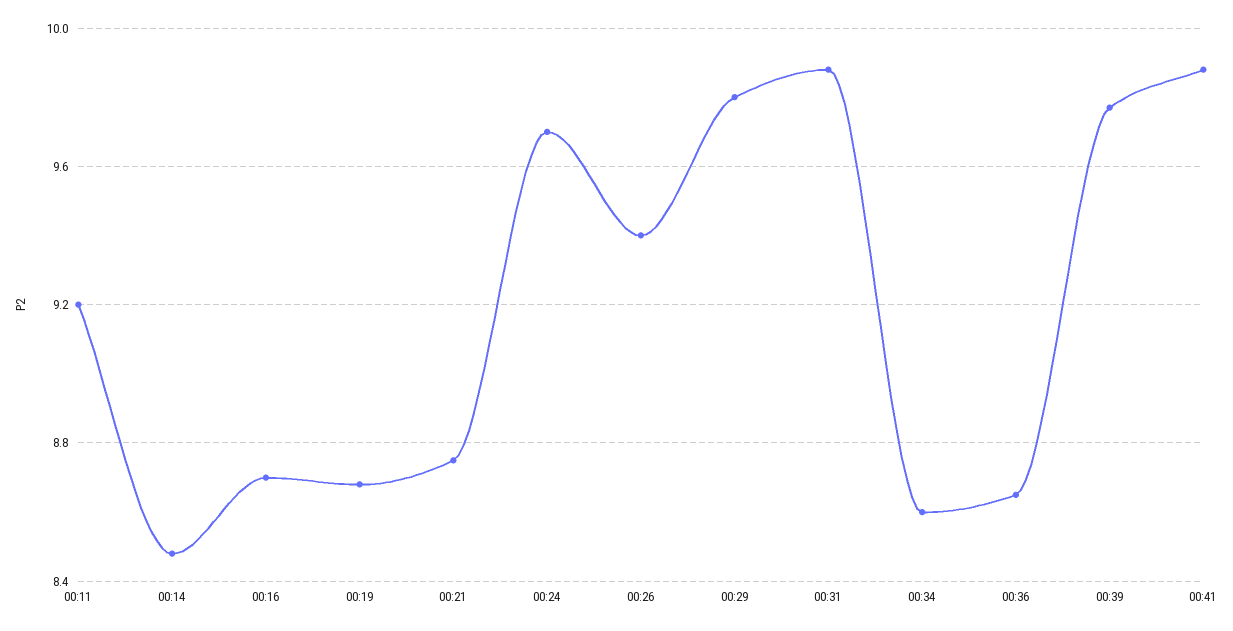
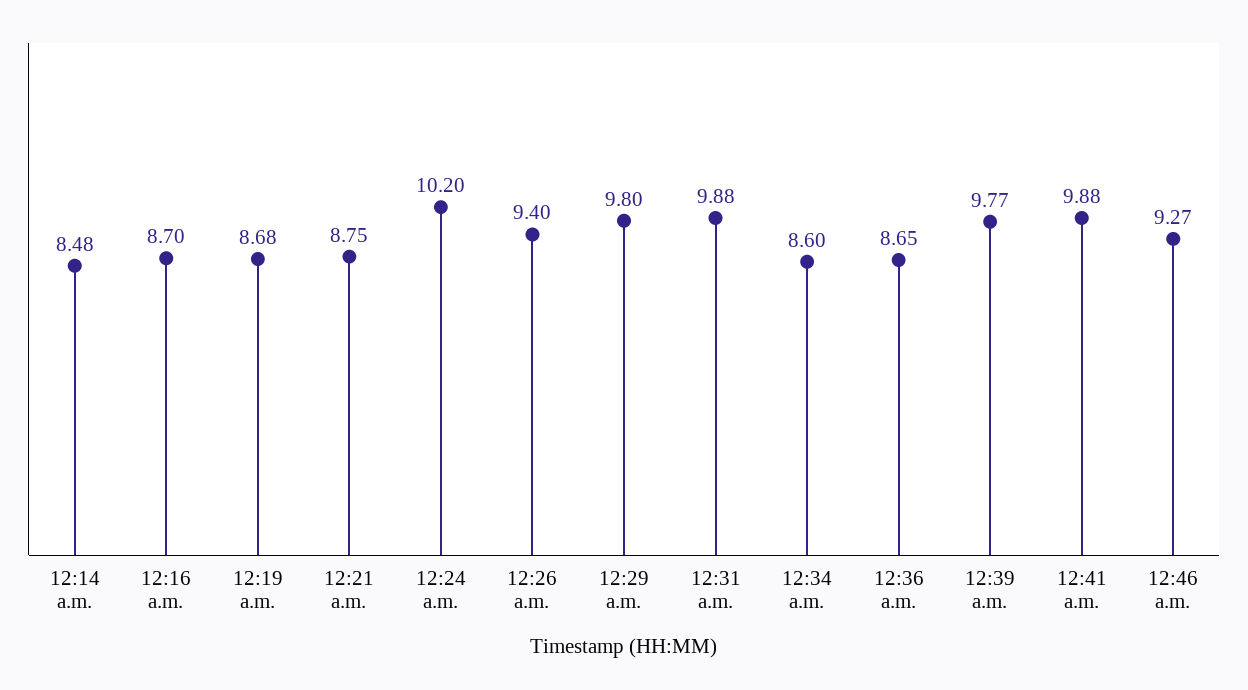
00:11: 9.2 -> none
00:24: 9.7 -> 10.2
12:46 a.m.: none -> 9.27

